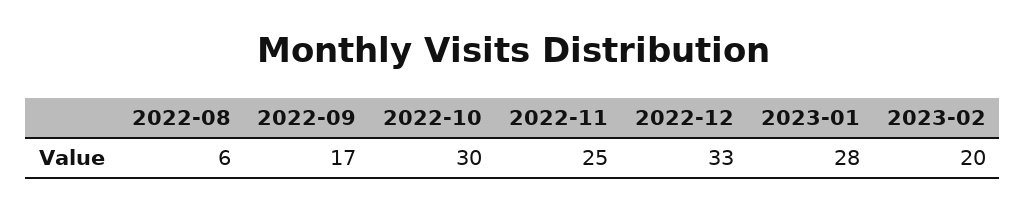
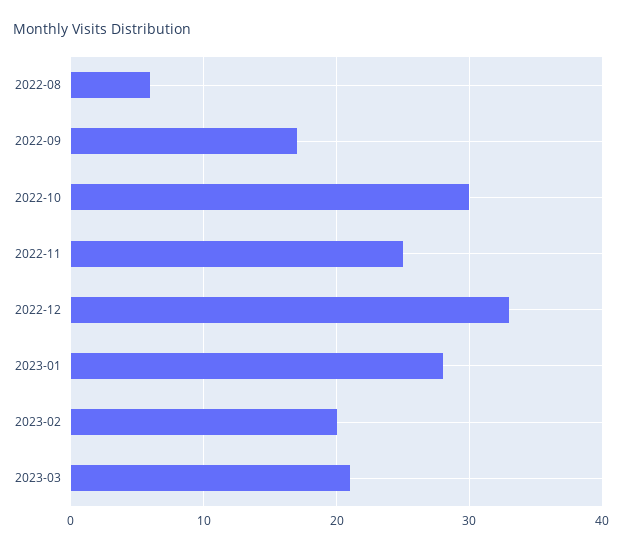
2023-03: none -> 21

